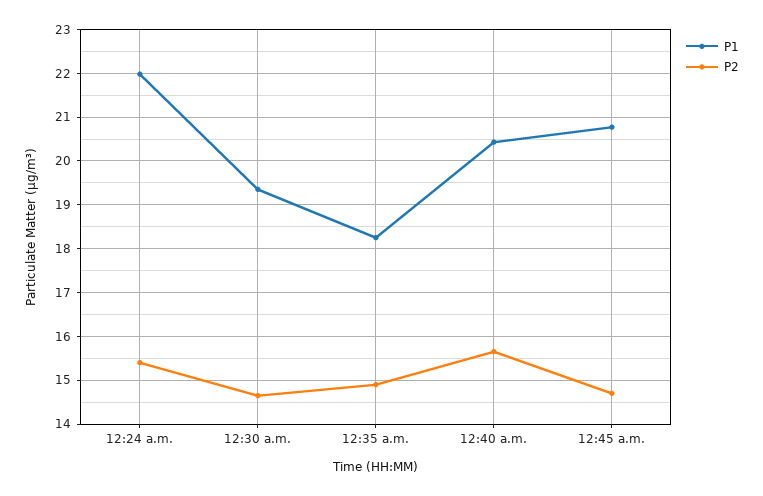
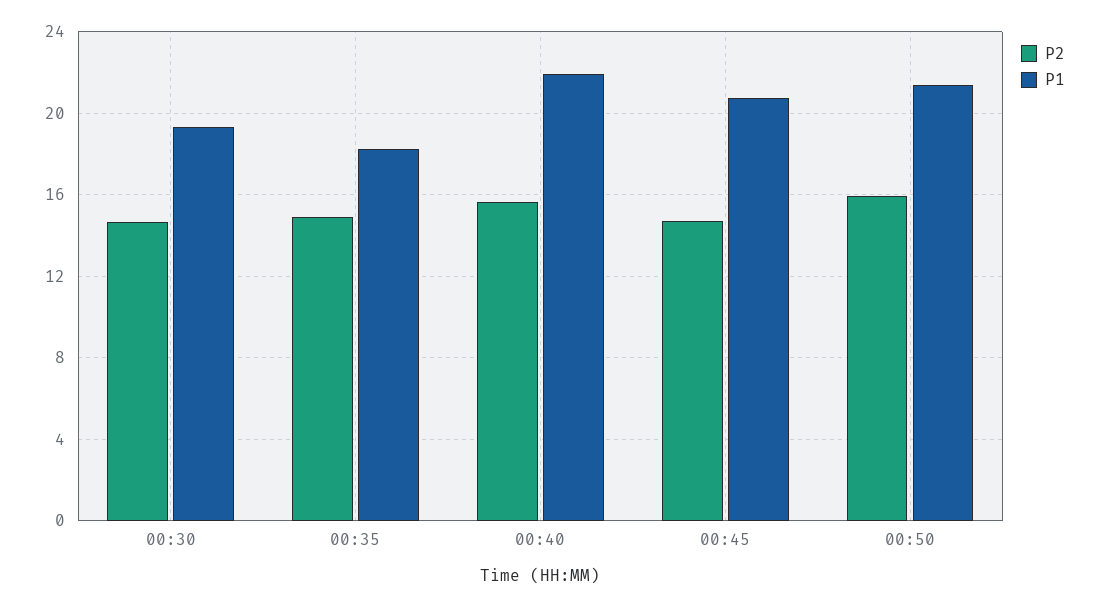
P1, 12:24 a.m.: 22 -> none
P2, 12:24 a.m.: 15.4 -> none
P1, 12:40 a.m.: 20.4 -> 22
P2, 00:50: none -> 16
P1, 00:50: none -> 21.5

